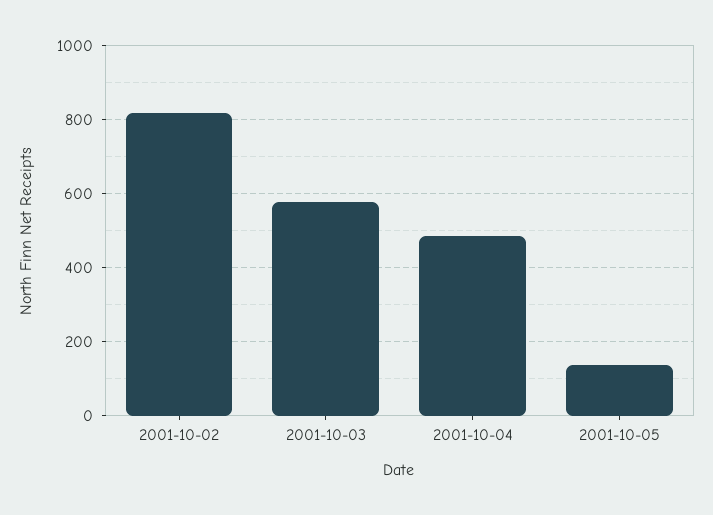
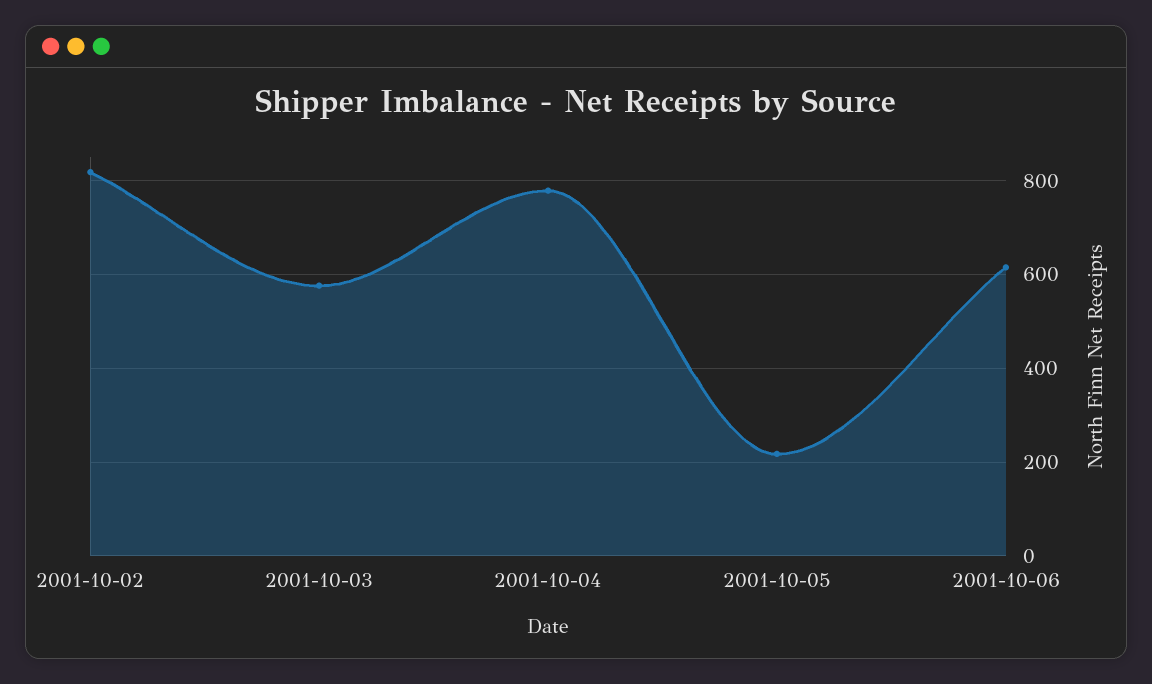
2001-10-04: 480 -> 780
2001-10-05: 140 -> 220
2001-10-06: none -> 620

